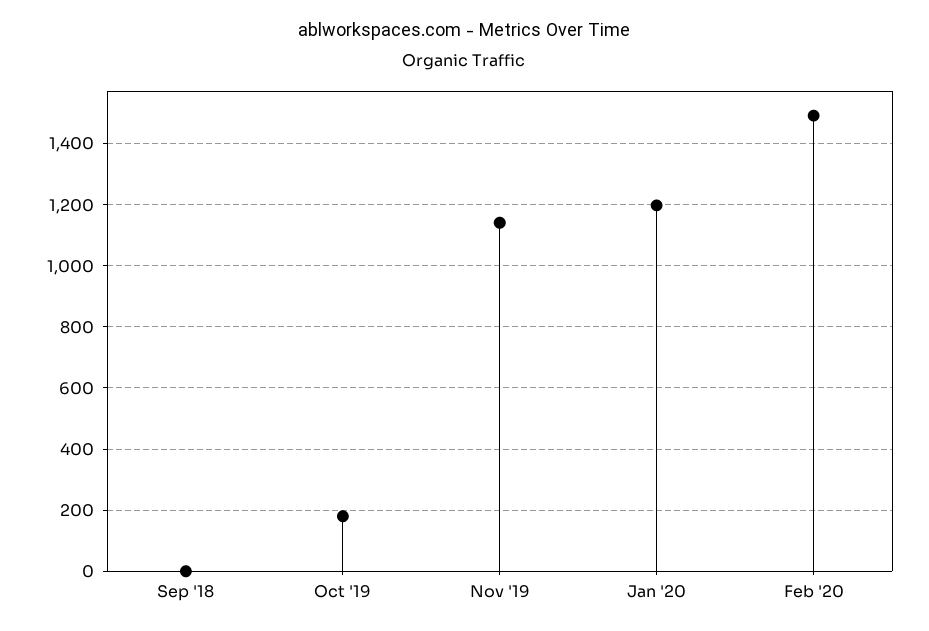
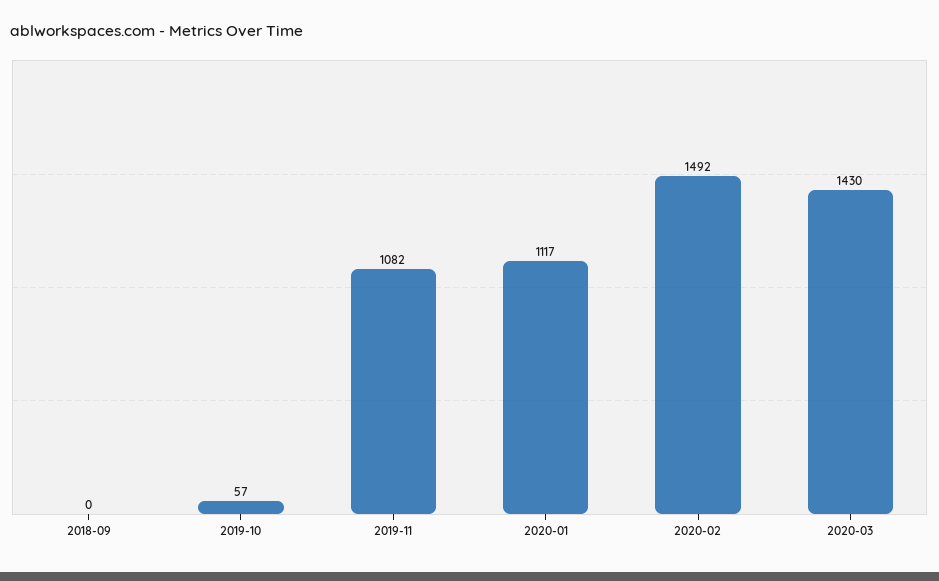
Oct '19: 180 -> 57
Nov '19: 1140 -> 1082
Jan '20: 1200 -> 1117
2020-03: none -> 1430

